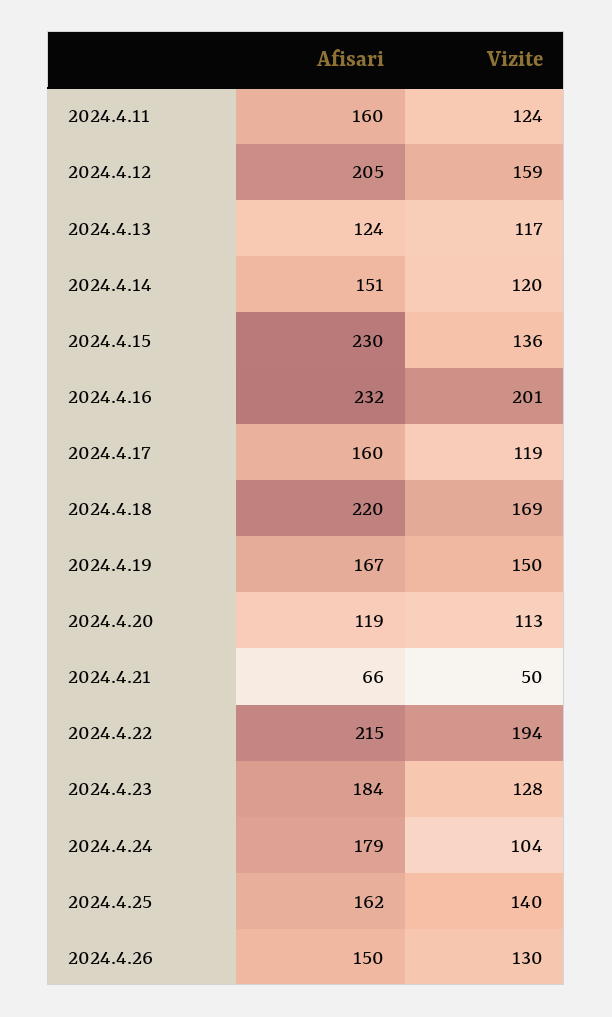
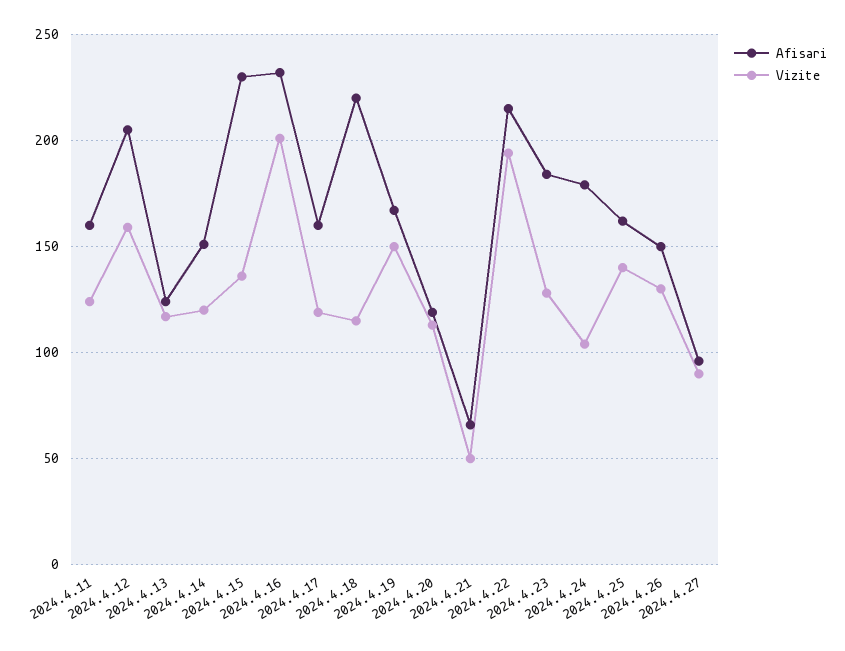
Vizite, 2024.4.18: 169 -> 115
Afisari, 2024.4.27: none -> 95
Vizite, 2024.4.27: none -> 90

